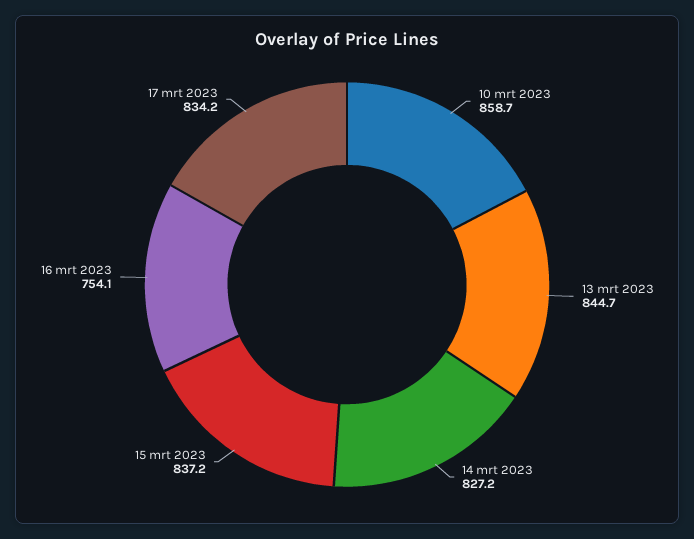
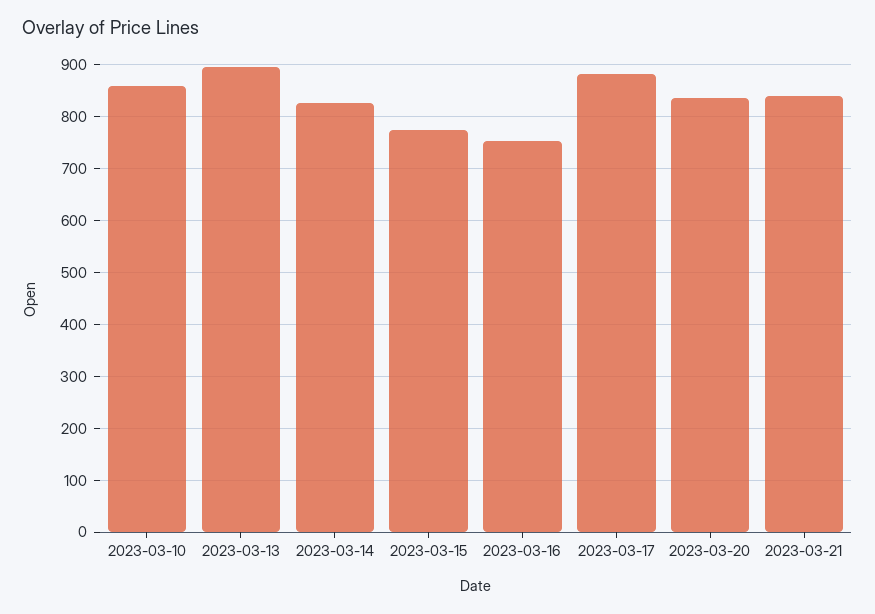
13 mrt 2023: 844.7 -> 900
15 mrt 2023: 837.2 -> 780
17 mrt 2023: 834.2 -> 880
2023-03-20: none -> 840
2023-03-21: none -> 840

